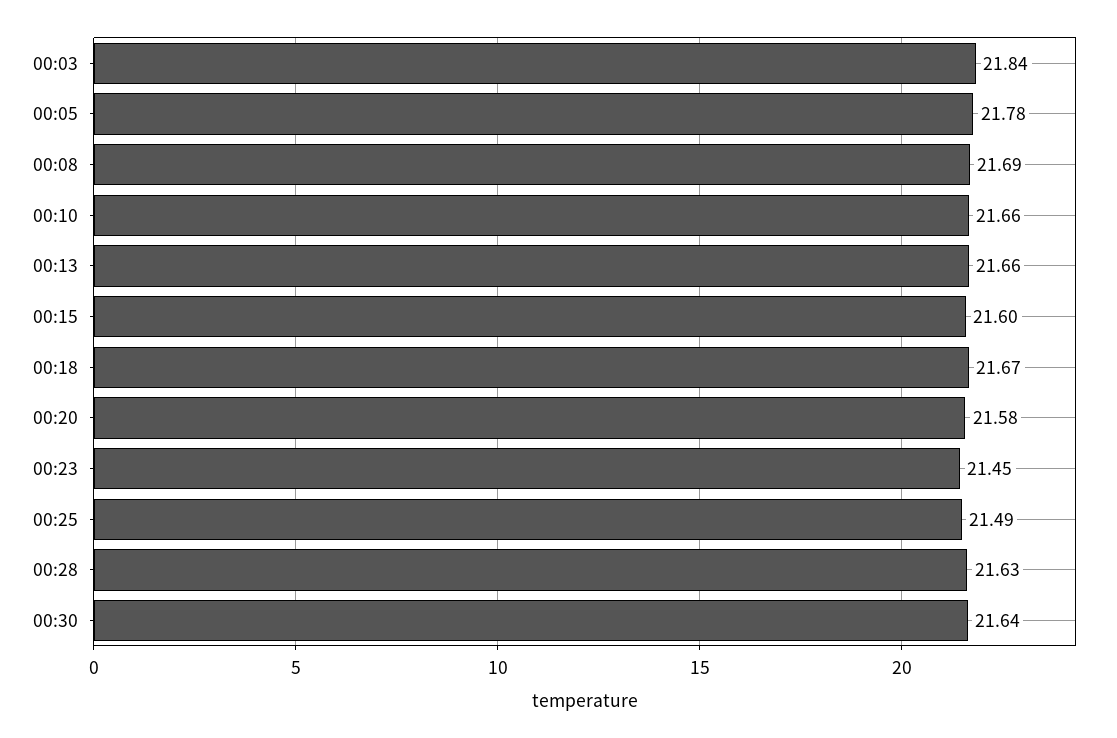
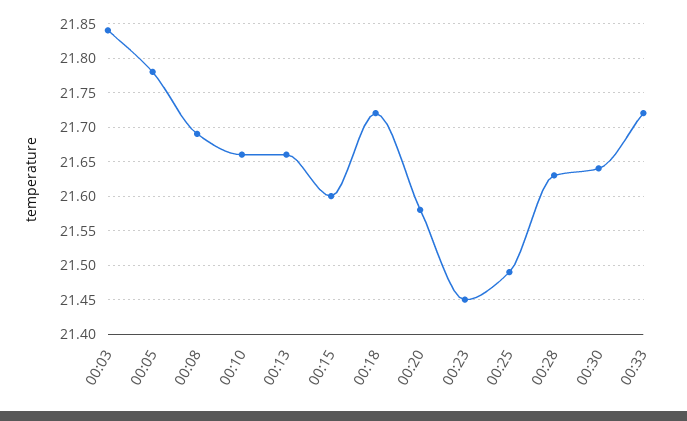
00:18: 21.67 -> 21.72
00:33: none -> 21.72

